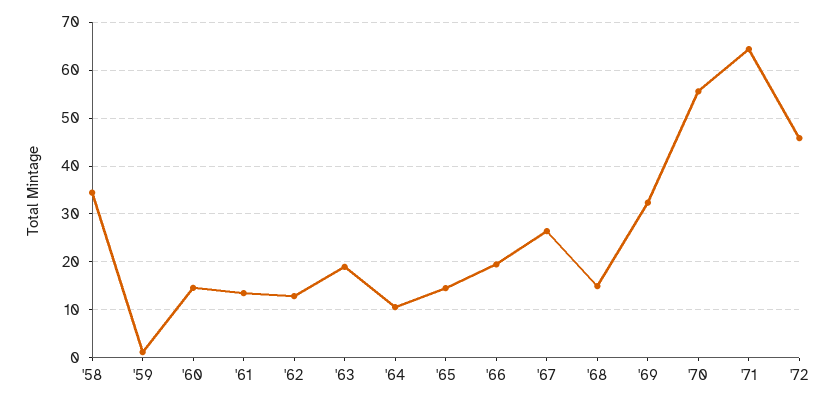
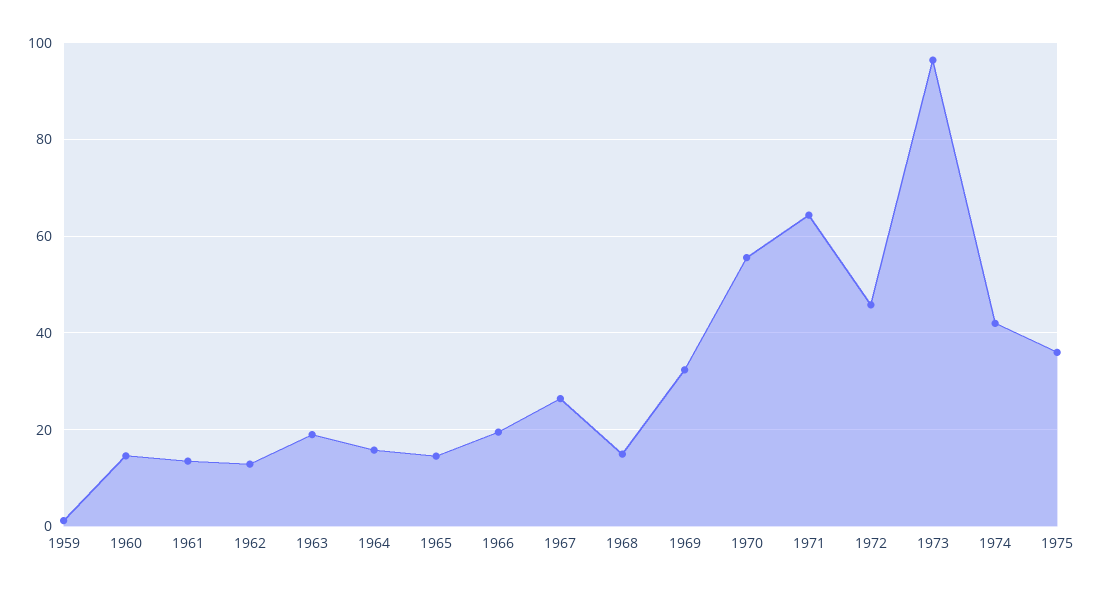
'58: 34 -> none
'64: 10 -> 16
1973: none -> 96
1974: none -> 42
1975: none -> 36

